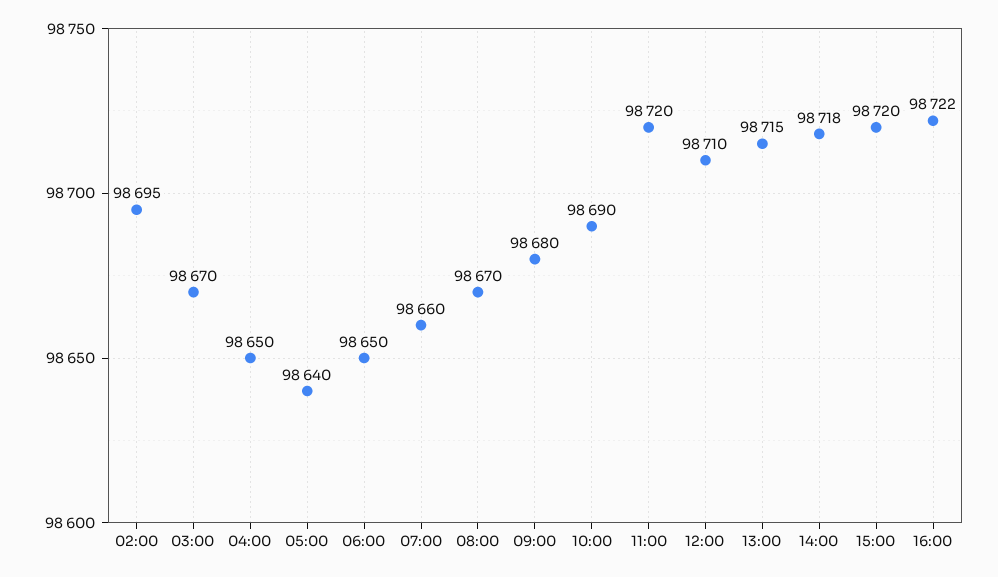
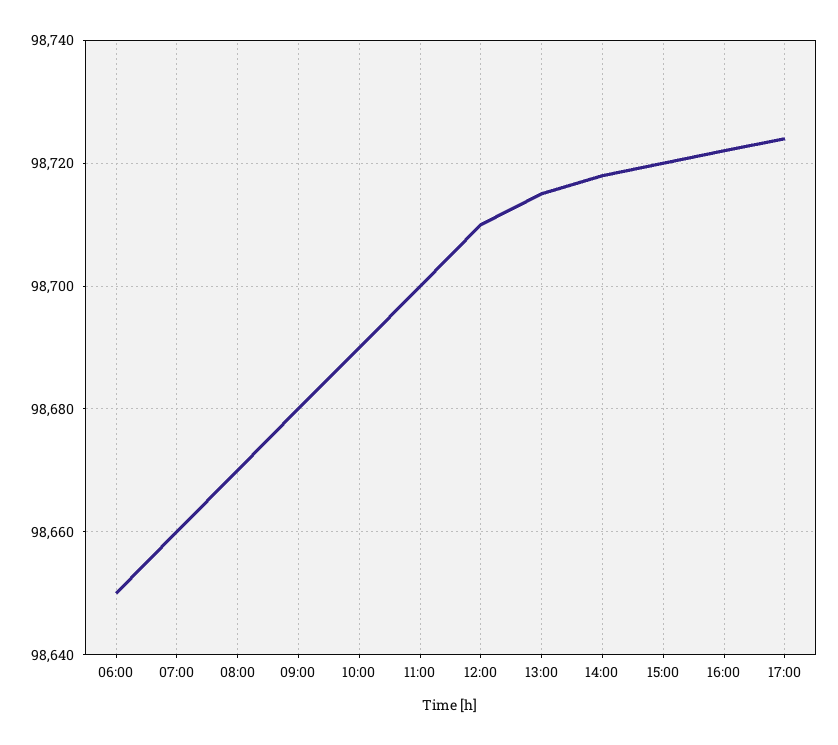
02:00: 98695 -> none
03:00: 98670 -> none
04:00: 98650 -> none
05:00: 98640 -> none
11:00: 98720 -> 98700
17:00: none -> 98725

